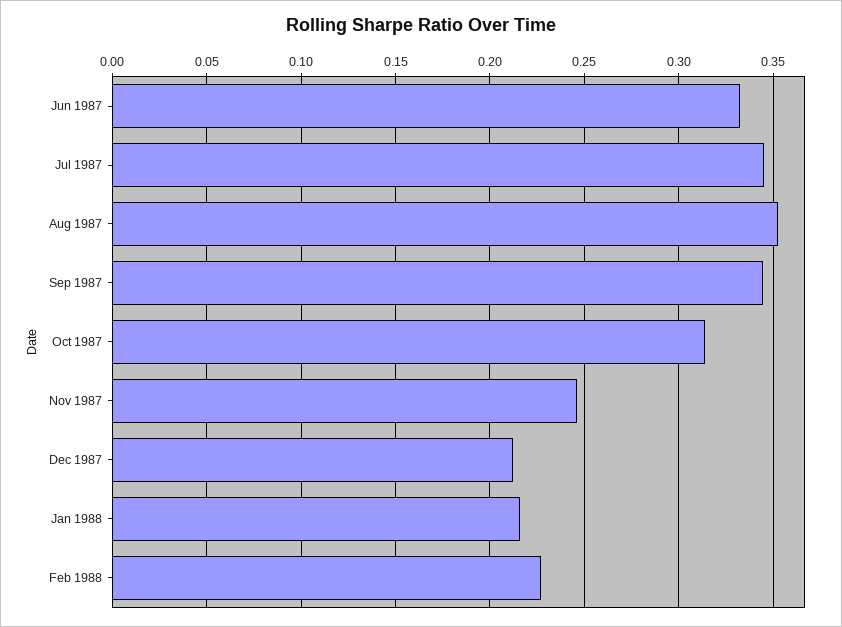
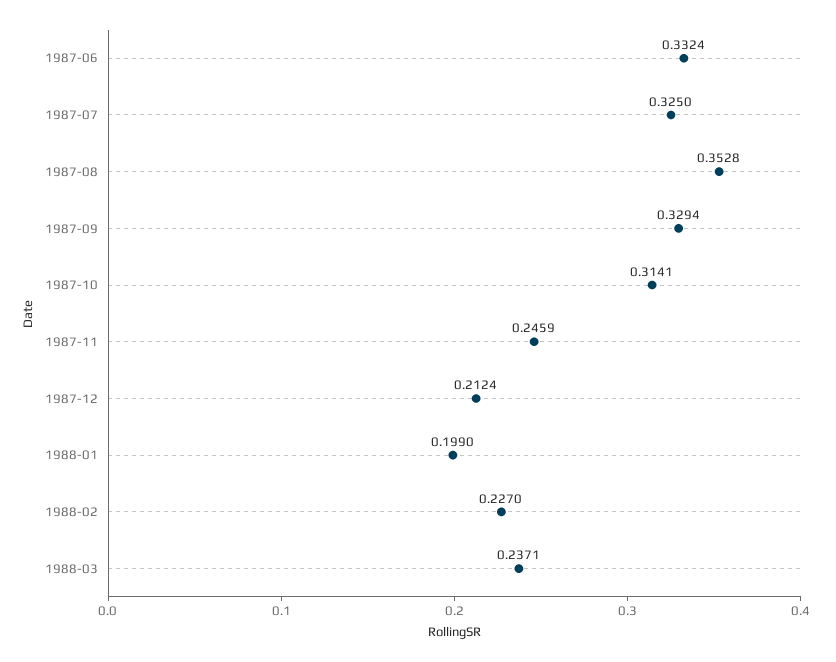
Jul 1987: 0.345 -> 0.325
Sep 1987: 0.345 -> 0.3294
Jan 1988: 0.215 -> 0.199
1988-03: none -> 0.2371

